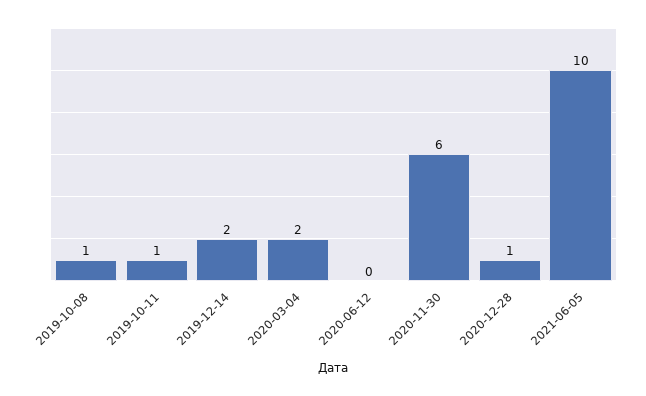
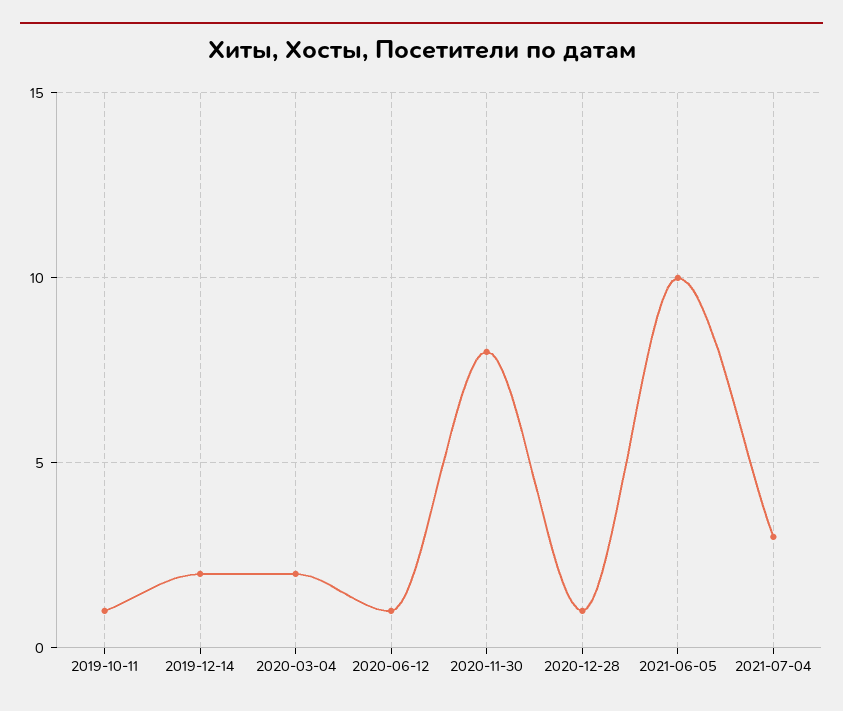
2019-10-08: 1 -> none
2020-06-12: 0 -> 1
2020-11-30: 6 -> 8
2021-07-04: none -> 3

